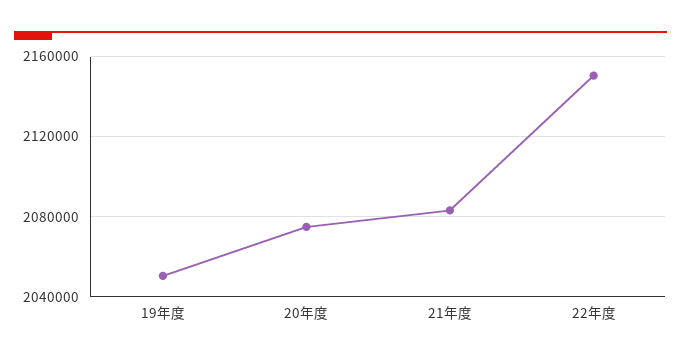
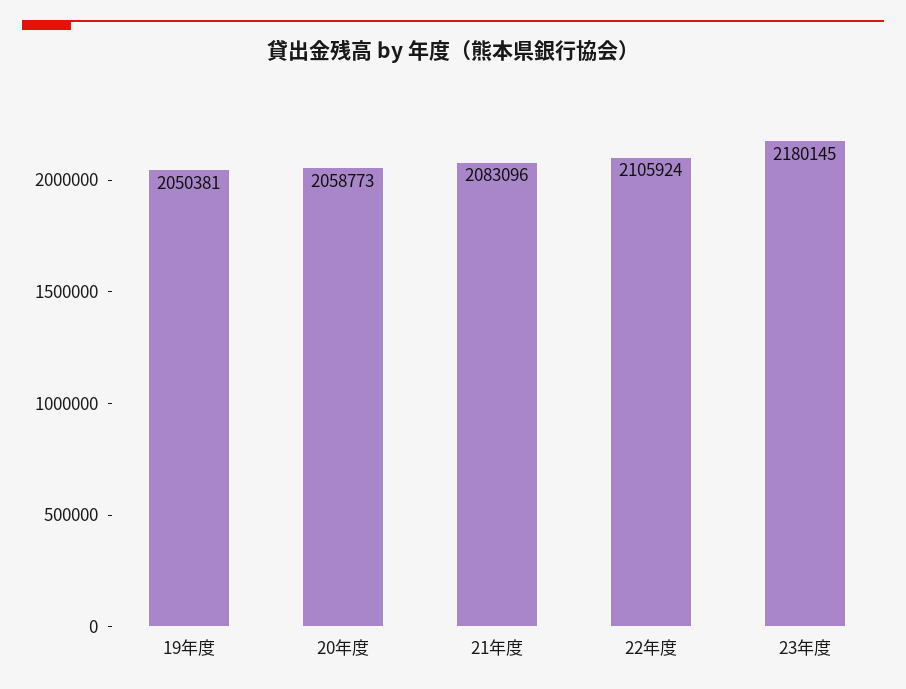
20年度: 2075000 -> 2058773
22年度: 2150000 -> 2105924
23年度: none -> 2180145

